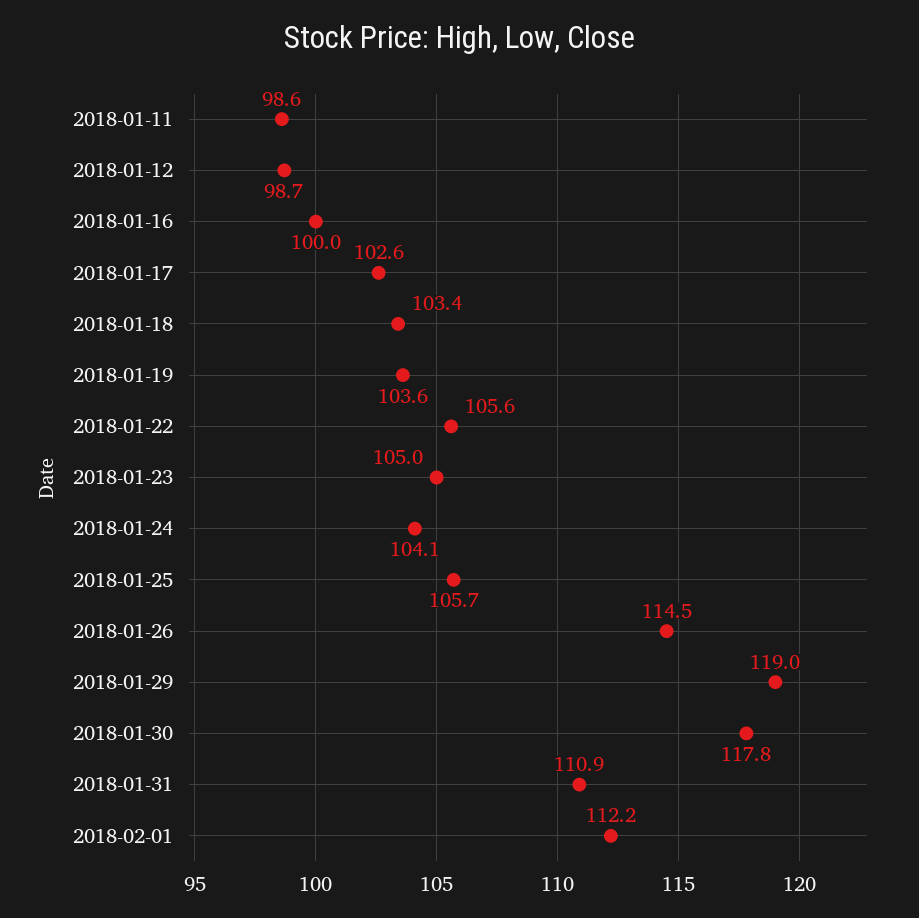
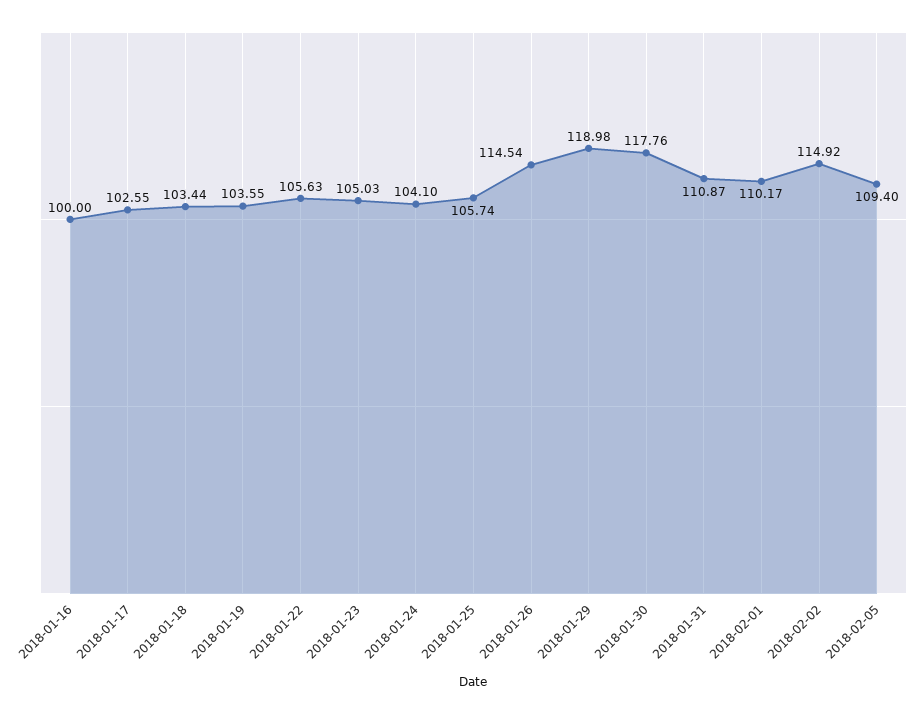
2018-01-11: 98.6 -> none
2018-01-12: 98.7 -> none
2018-02-01: 112.2 -> 110.17
2018-02-02: none -> 114.92
2018-02-05: none -> 109.4

